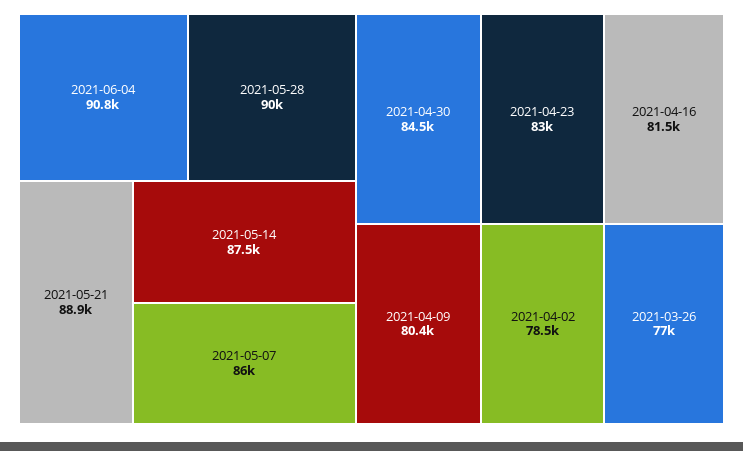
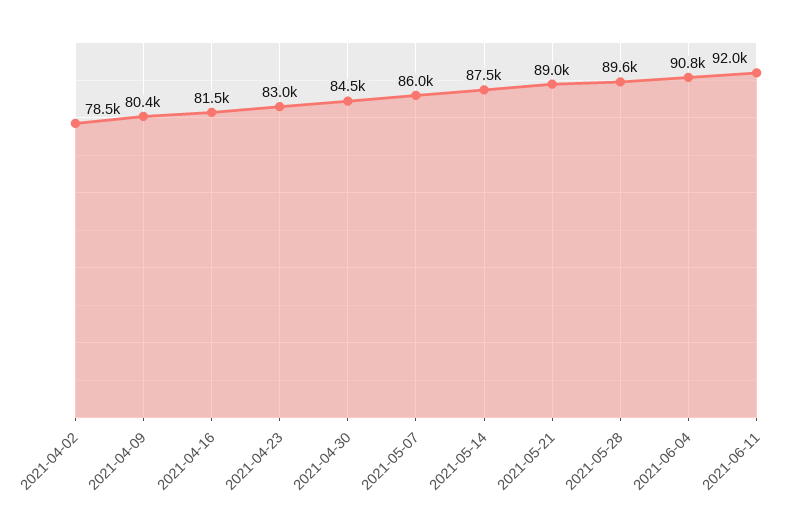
2021-05-28: 90000 -> 89600
2021-05-21: 88900 -> 89000
2021-03-26: 77000 -> none
2021-06-11: none -> 92000

